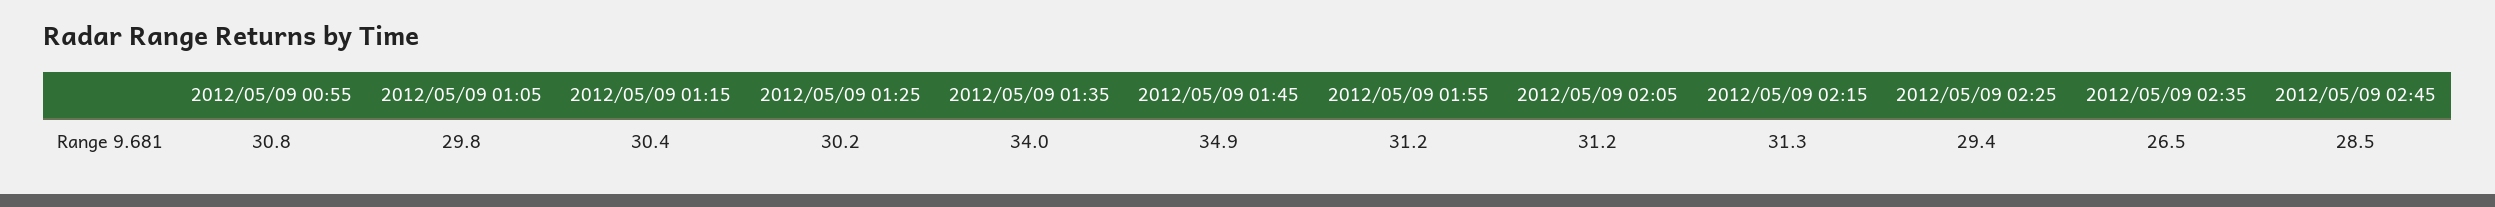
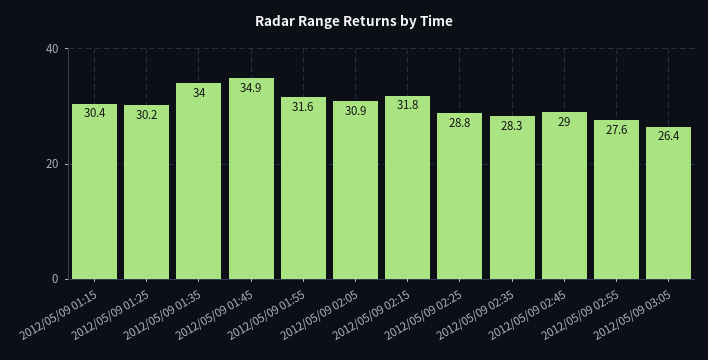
2012/05/09 00:55: 30.8 -> none
2012/05/09 01:05: 29.8 -> none
2012/05/09 01:55: 31.2 -> 31.6
2012/05/09 02:05: 31.2 -> 30.9
2012/05/09 02:15: 31.3 -> 31.8
2012/05/09 02:25: 29.4 -> 28.8
2012/05/09 02:35: 26.5 -> 28.3
2012/05/09 02:45: 28.5 -> 29
2012/05/09 02:55: none -> 27.6
2012/05/09 03:05: none -> 26.4

